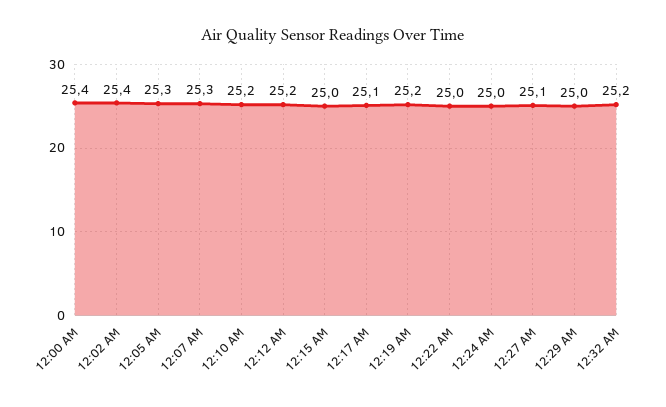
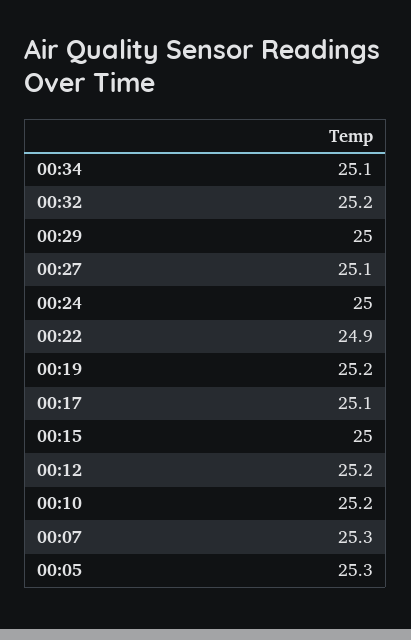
12:00 AM: 25.4 -> none
12:02 AM: 25.4 -> none
12:22 AM: 25 -> 24.9
00:34: none -> 25.1

